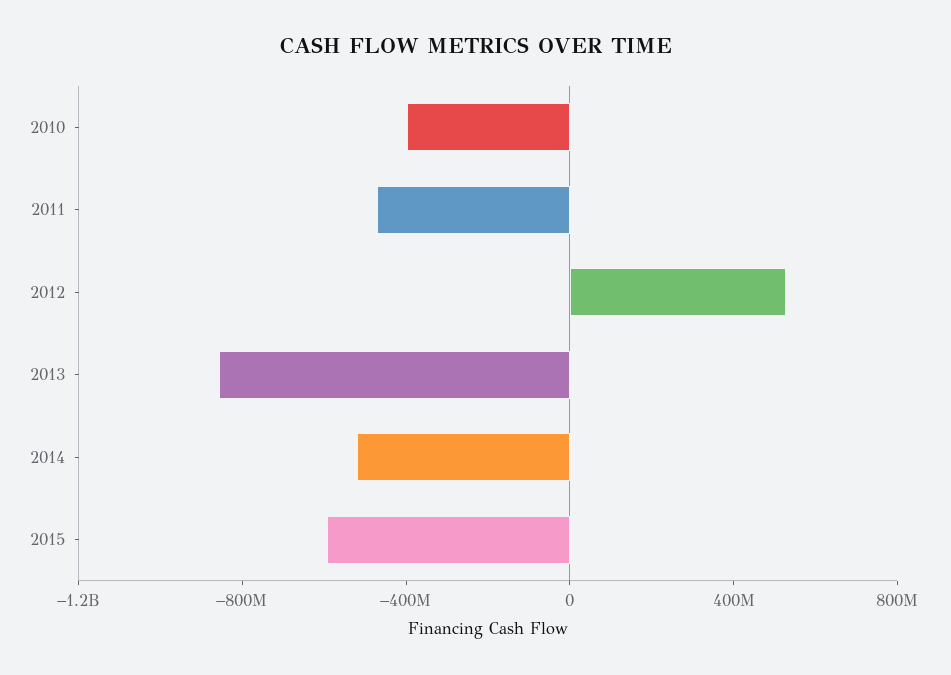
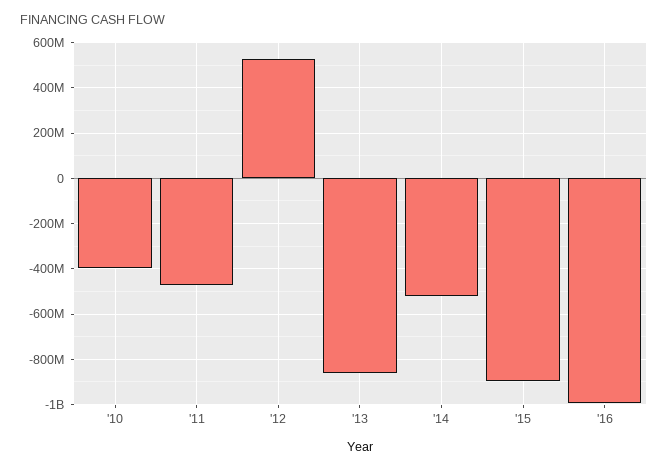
2015: -600000000 -> -900000000
'16: none -> -1000000000

